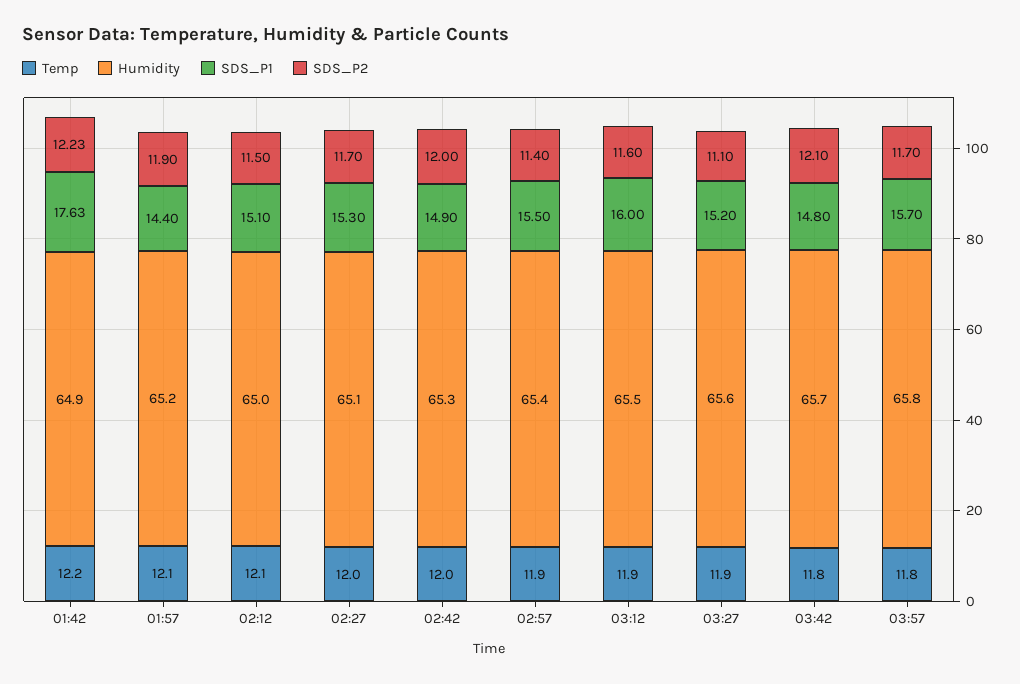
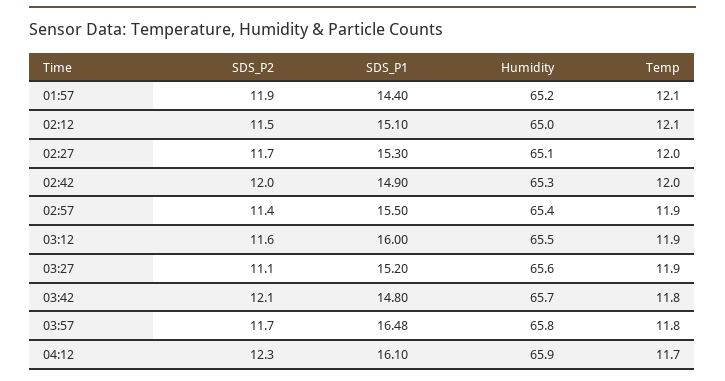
Temp, 01:42: 12.2 -> none
Humidity, 01:42: 64.9 -> none
SDS_P1, 01:42: 17.63 -> none
SDS_P2, 01:42: 12.23 -> none
SDS_P1, 03:57: 15.7 -> 16.48
SDS_P2, 04:12: none -> 12.3
SDS_P1, 04:12: none -> 16.1
Humidity, 04:12: none -> 65.9
Temp, 04:12: none -> 11.7

